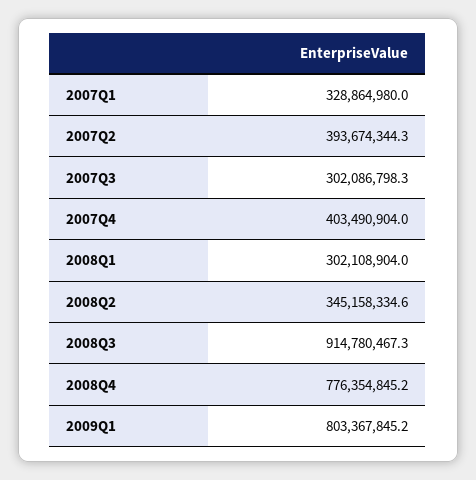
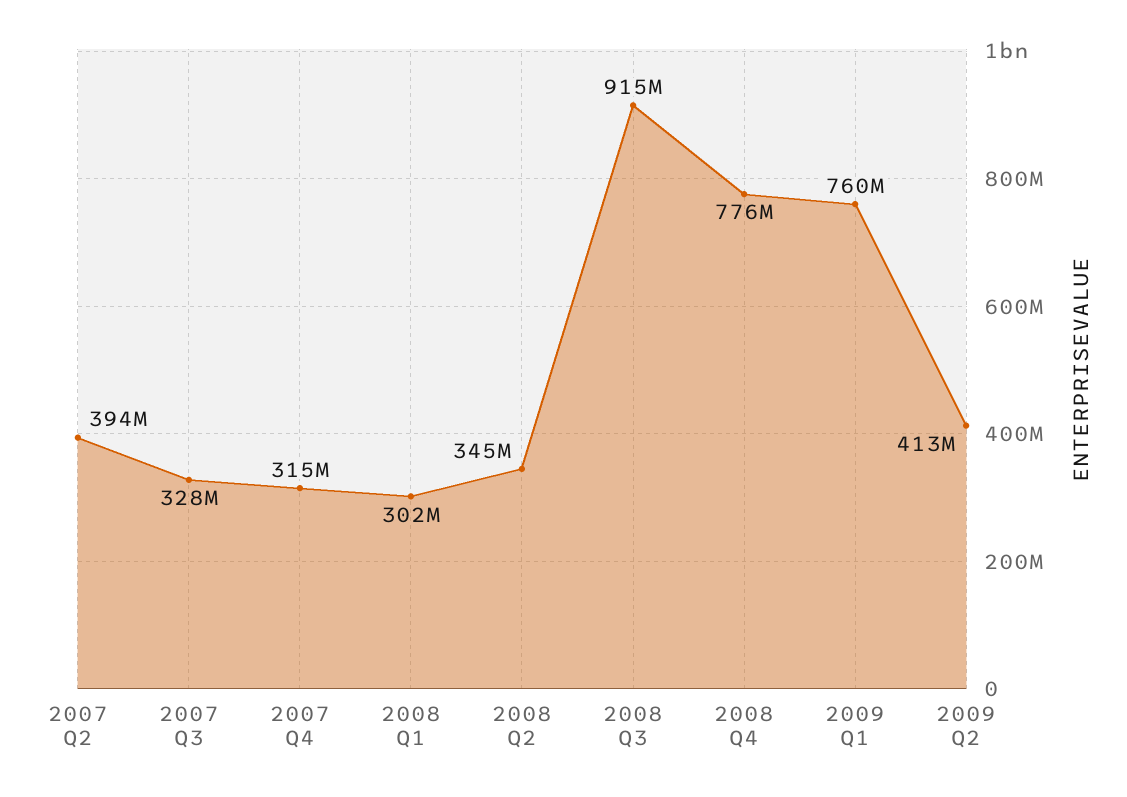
2007Q1: 328864980 -> none
2007Q3: 302086798.3 -> 328000000
2007Q4: 403490904 -> 315000000
2009Q1: 803367845.2 -> 760000000
2009 Q2: none -> 413000000

